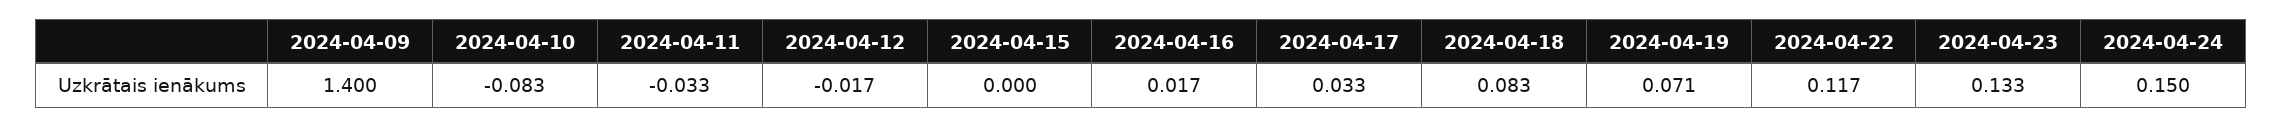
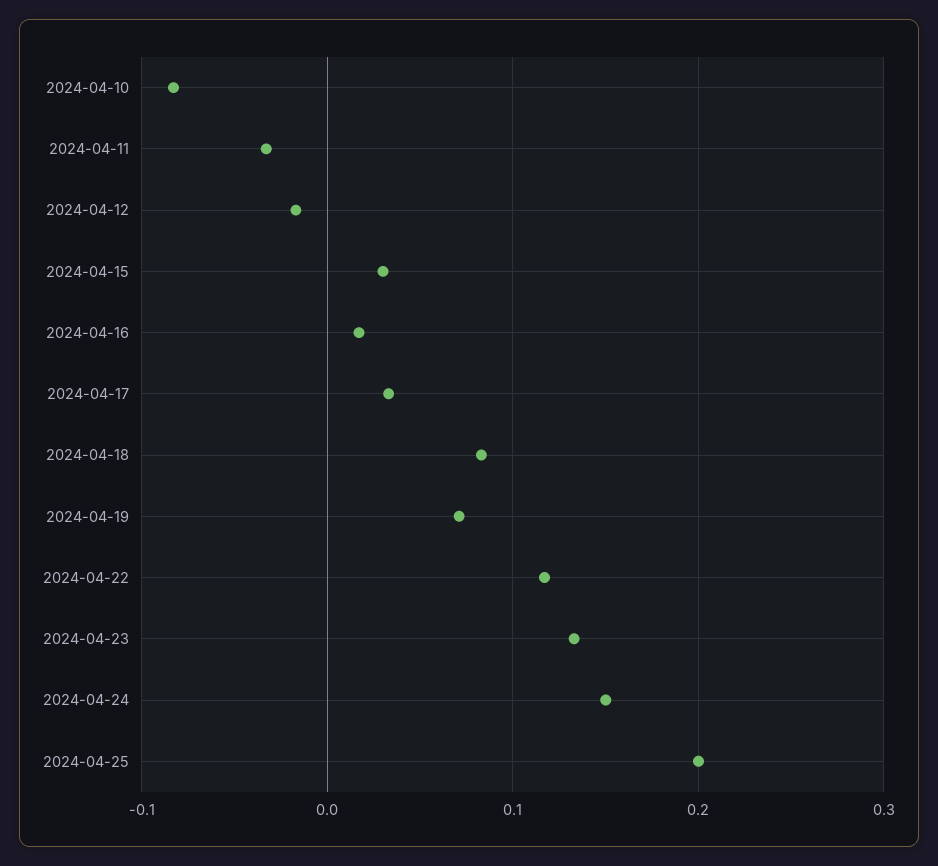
2024-04-09: 1.4 -> none
2024-04-15: 0 -> 0.03
2024-04-25: none -> 0.2

